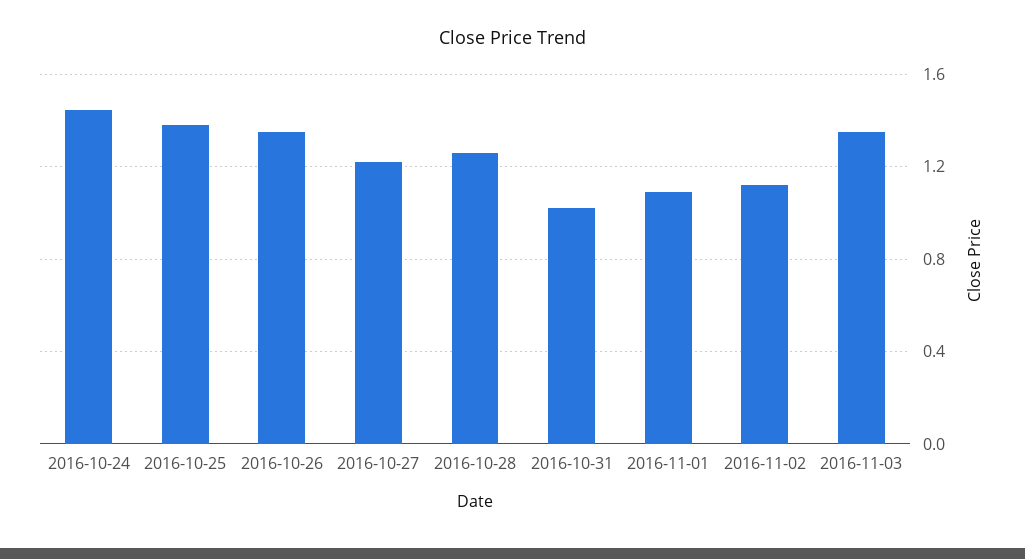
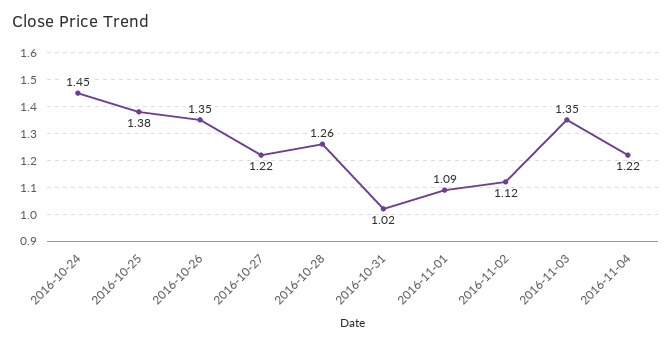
2016-11-04: none -> 1.22

